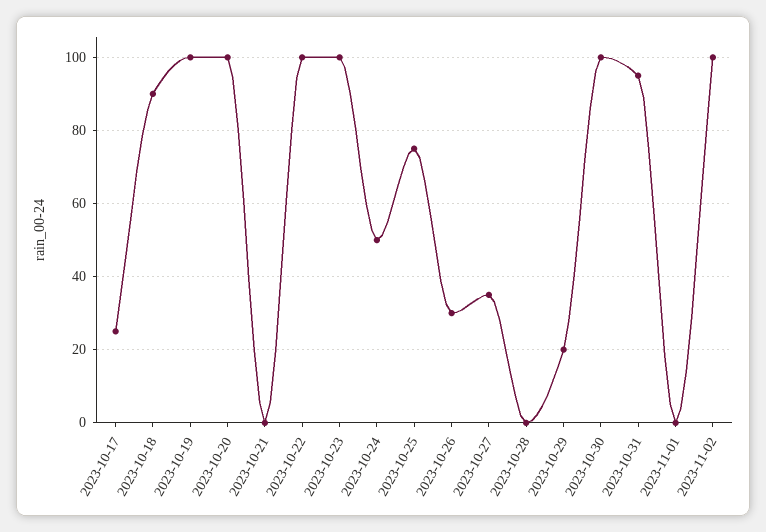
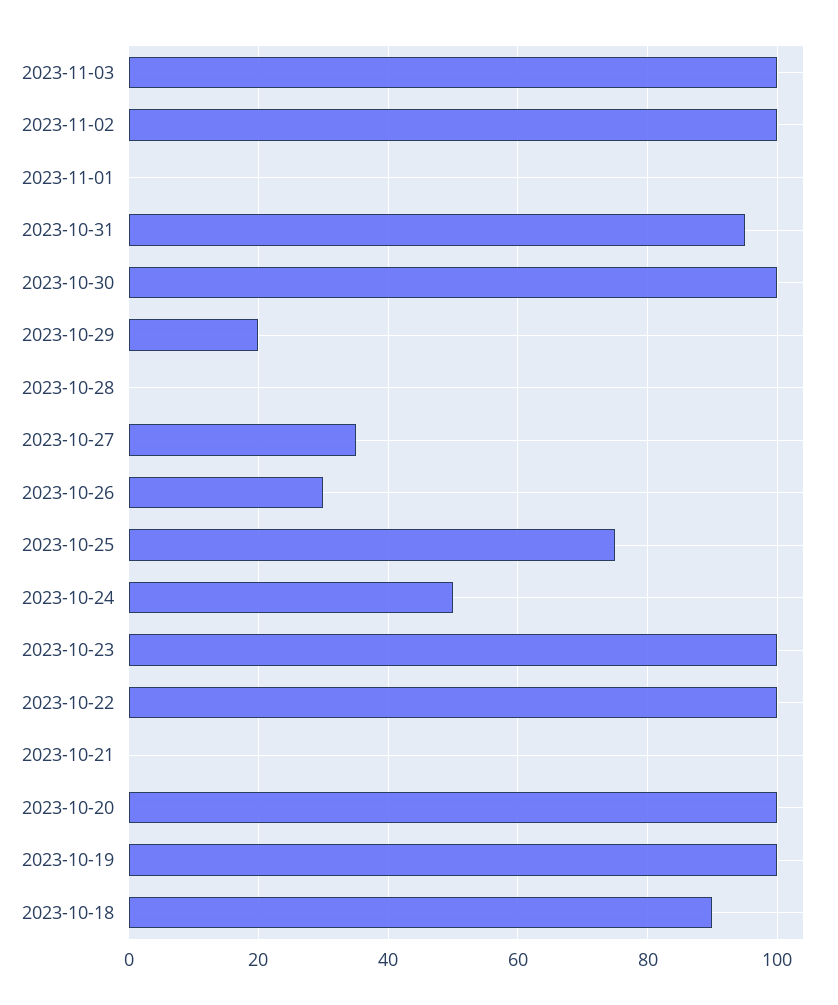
2023-10-17: 25 -> none
2023-11-03: none -> 100

